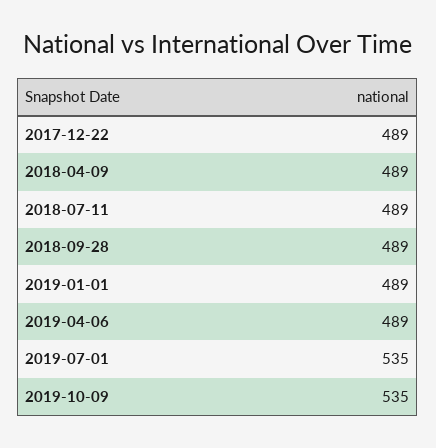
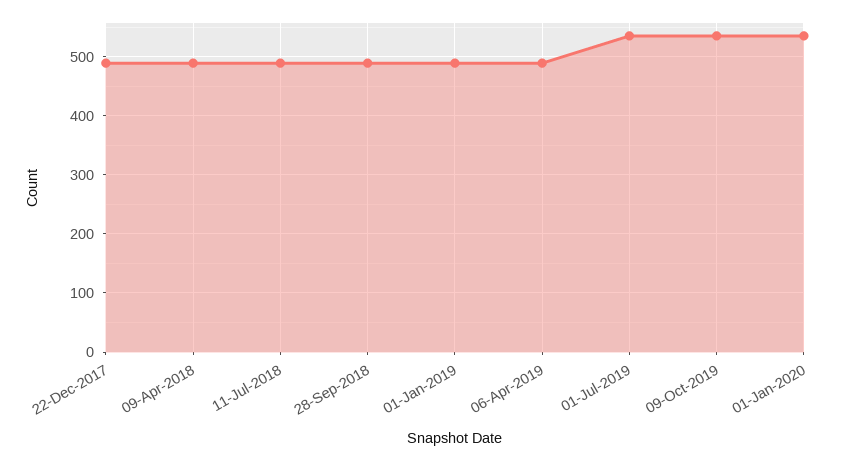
01-Jan-2020: none -> 540

